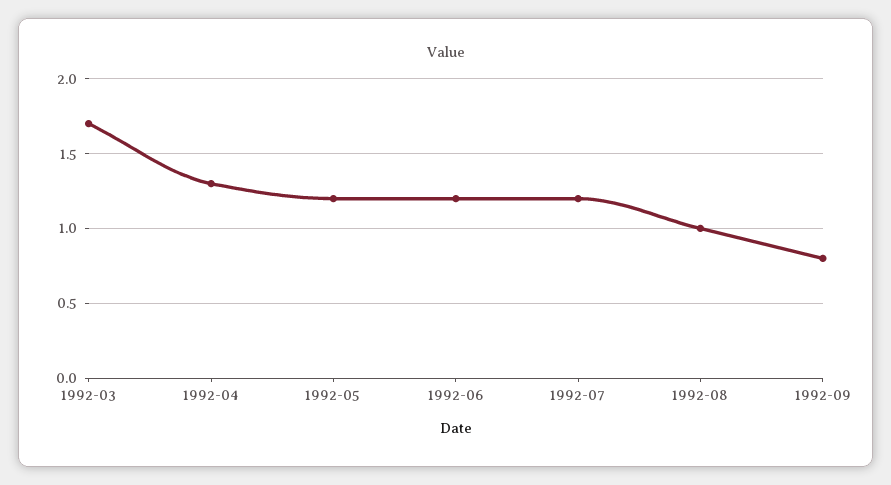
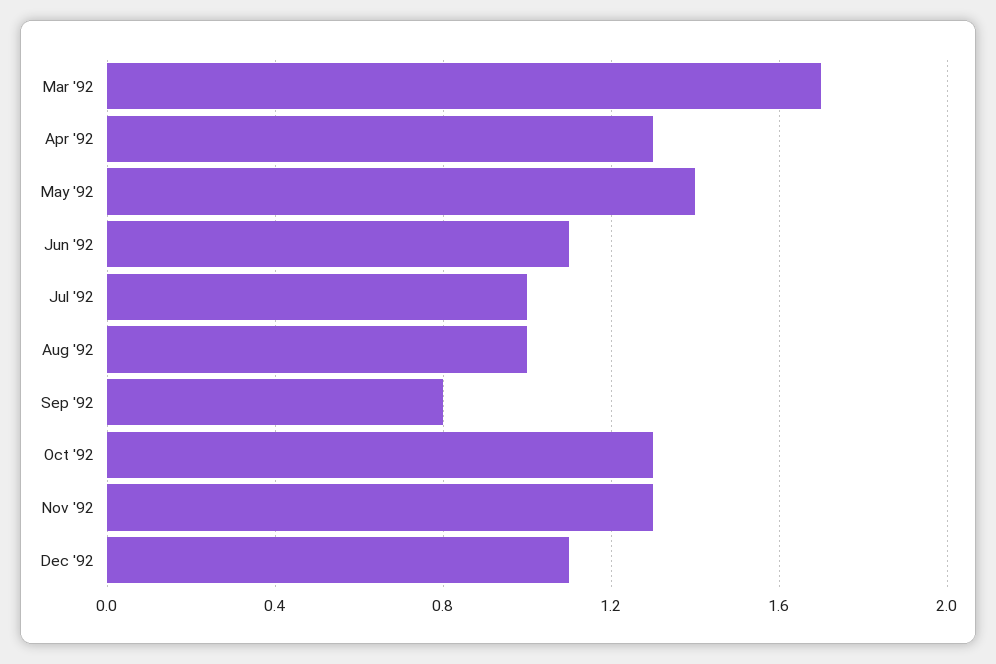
1992-05: 1.2 -> 1.4
1992-06: 1.2 -> 1.1
1992-07: 1.2 -> 1
Oct '92: none -> 1.3
Nov '92: none -> 1.3
Dec '92: none -> 1.1

